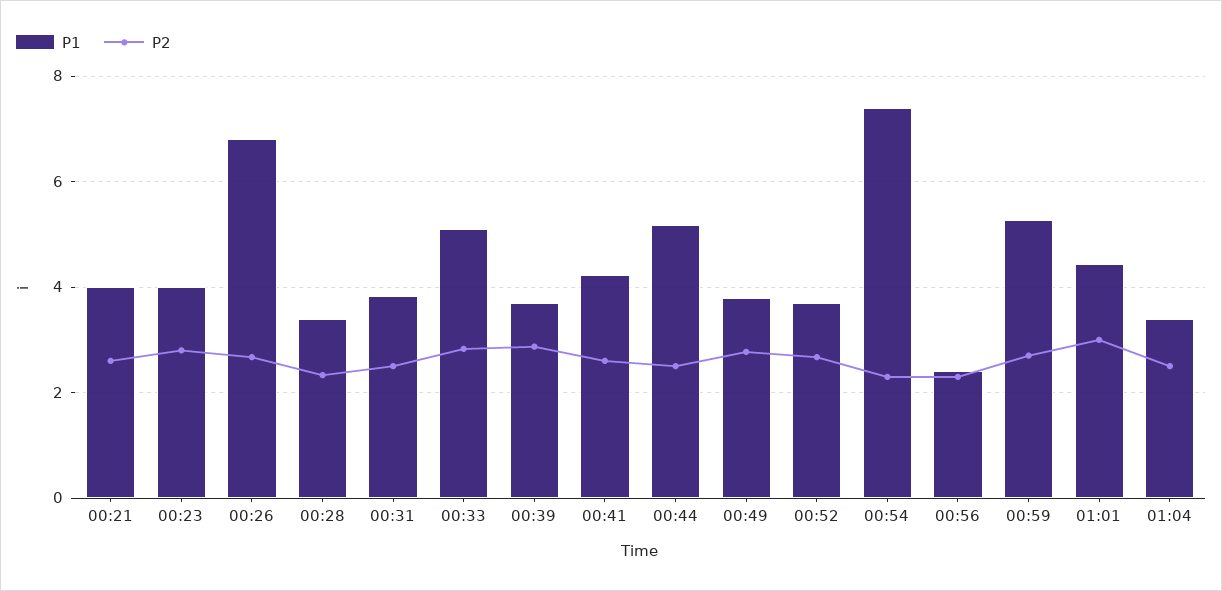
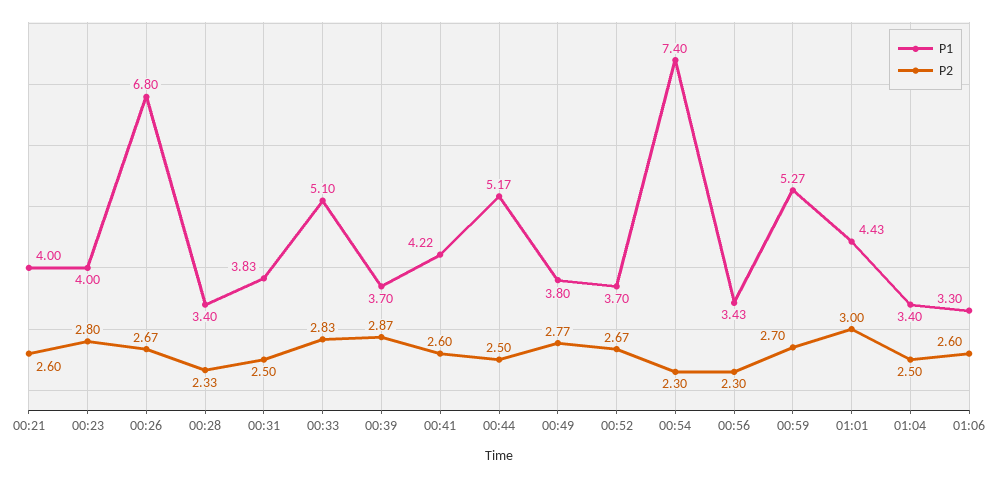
P1, 00:56: 2.4 -> 3.43
P1, 01:06: none -> 3.3
P2, 01:06: none -> 2.6

